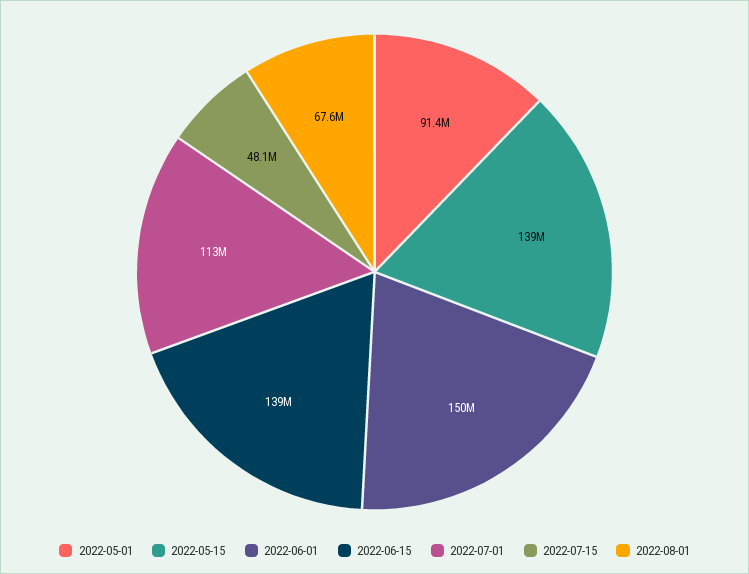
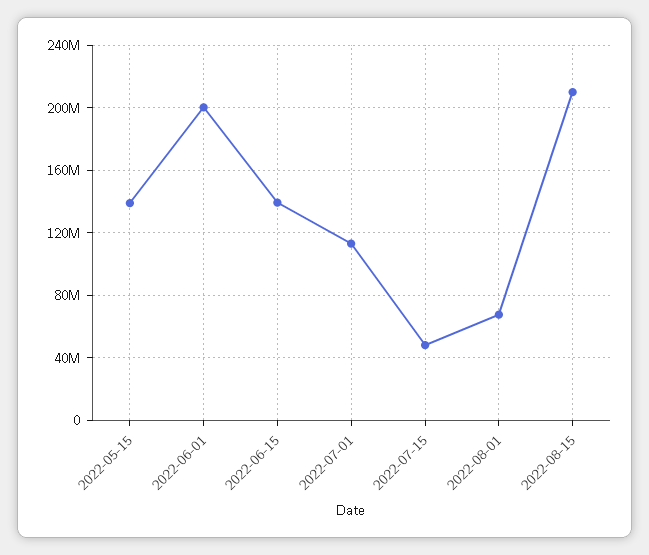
2022-05-01: 91400000 -> none
2022-06-01: 150000000 -> 200000000
2022-08-15: none -> 210000000

